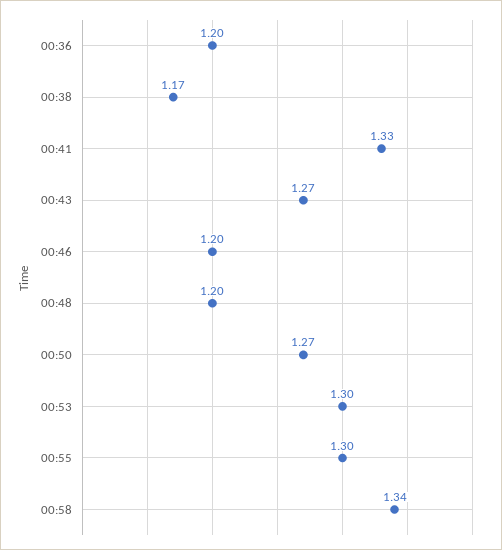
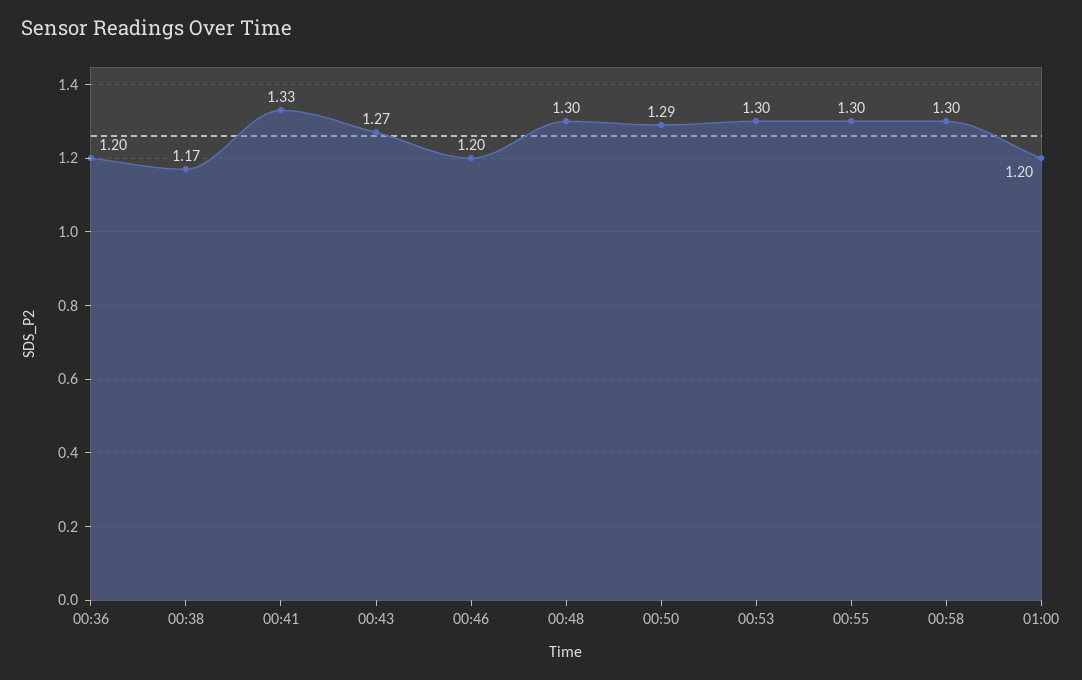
00:48: 1.2 -> 1.3
00:50: 1.27 -> 1.29
00:58: 1.34 -> 1.3
01:00: none -> 1.2

